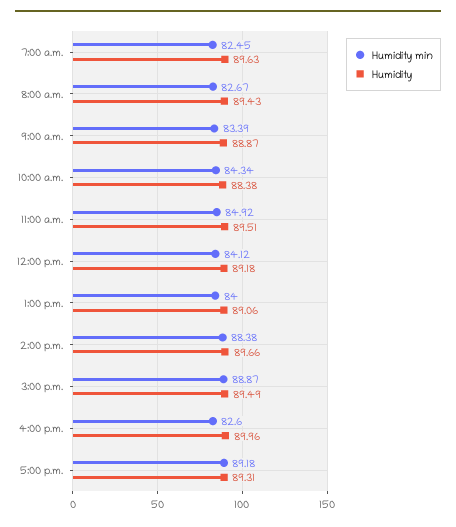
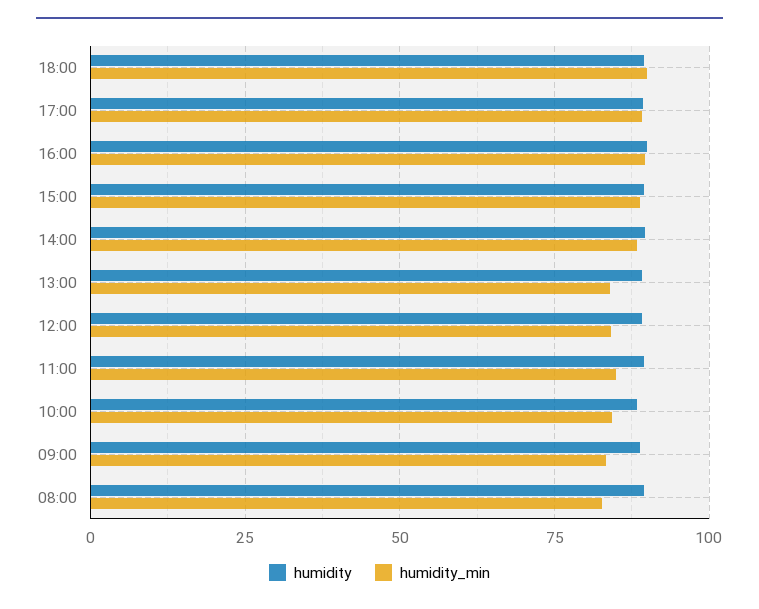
Humidity min, 7:00 a.m.: 82.45 -> none
Humidity, 7:00 a.m.: 89.63 -> none
Humidity min, 4:00 p.m.: 82.6 -> 90
Humidity, 18:00: none -> 90
Humidity min, 18:00: none -> 90

